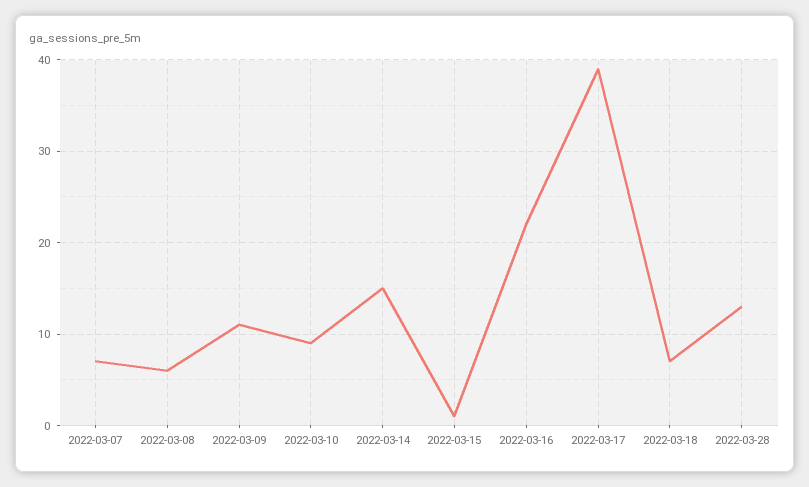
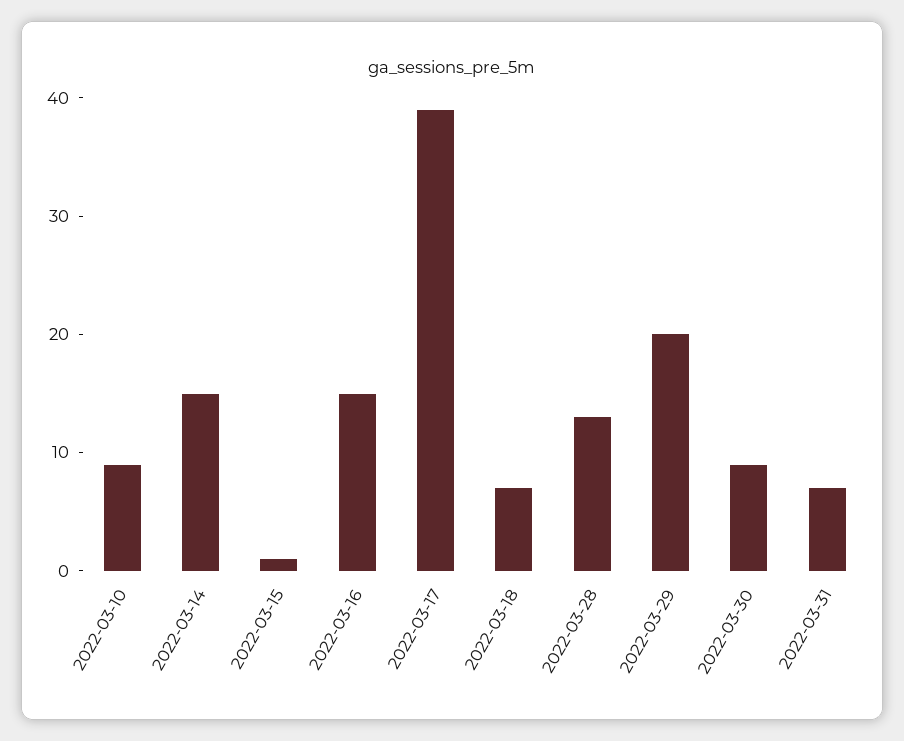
2022-03-07: 7 -> none
2022-03-08: 6 -> none
2022-03-09: 11 -> none
2022-03-16: 22 -> 15
2022-03-29: none -> 20
2022-03-30: none -> 9
2022-03-31: none -> 7

